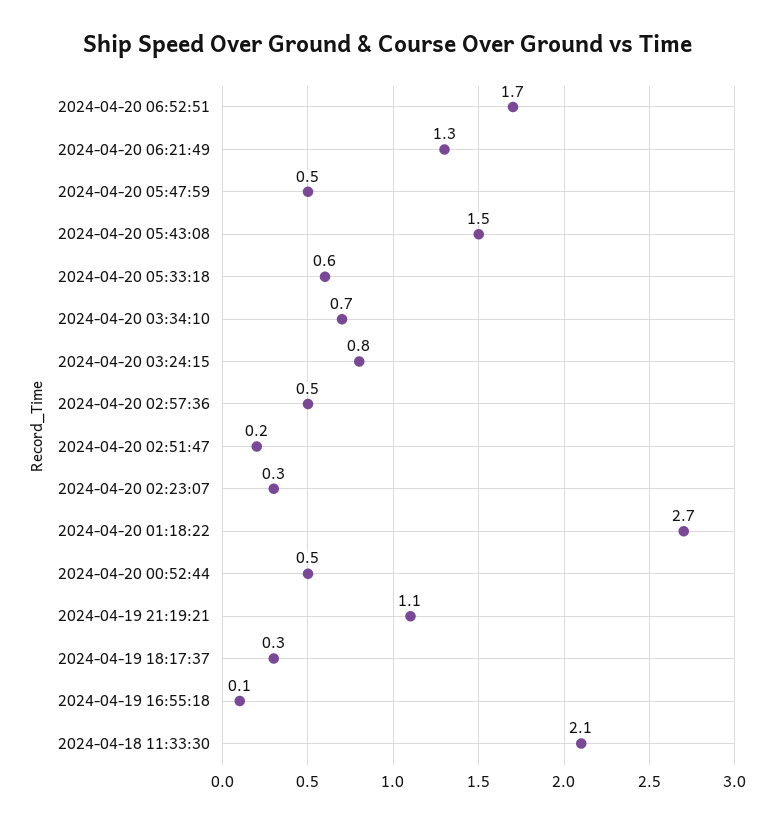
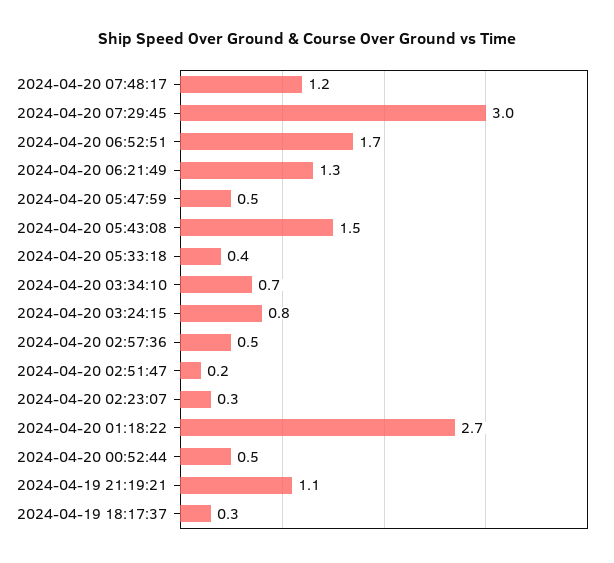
2024-04-20 05:33:18: 0.6 -> 0.4
2024-04-19 16:55:18: 0.1 -> none
2024-04-18 11:33:30: 2.1 -> none
2024-04-20 07:48:17: none -> 1.2
2024-04-20 07:29:45: none -> 3

